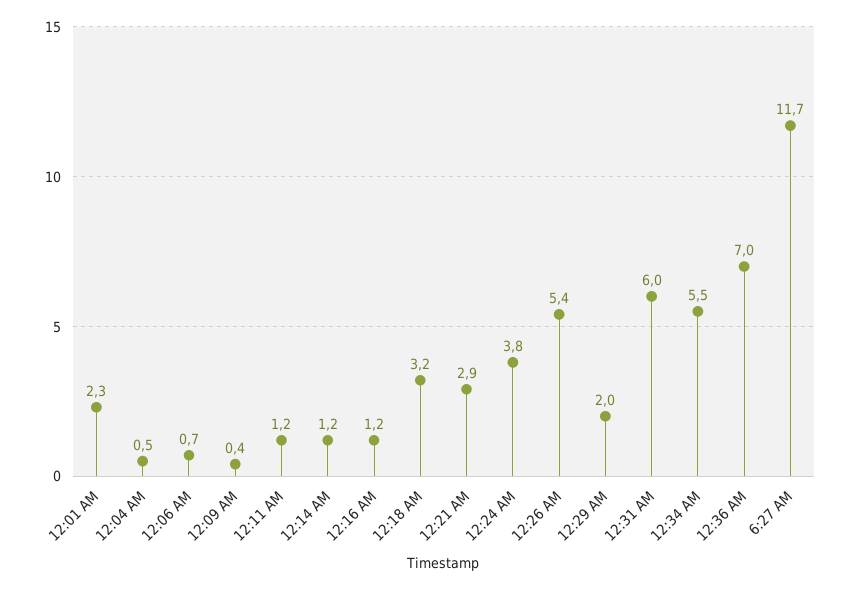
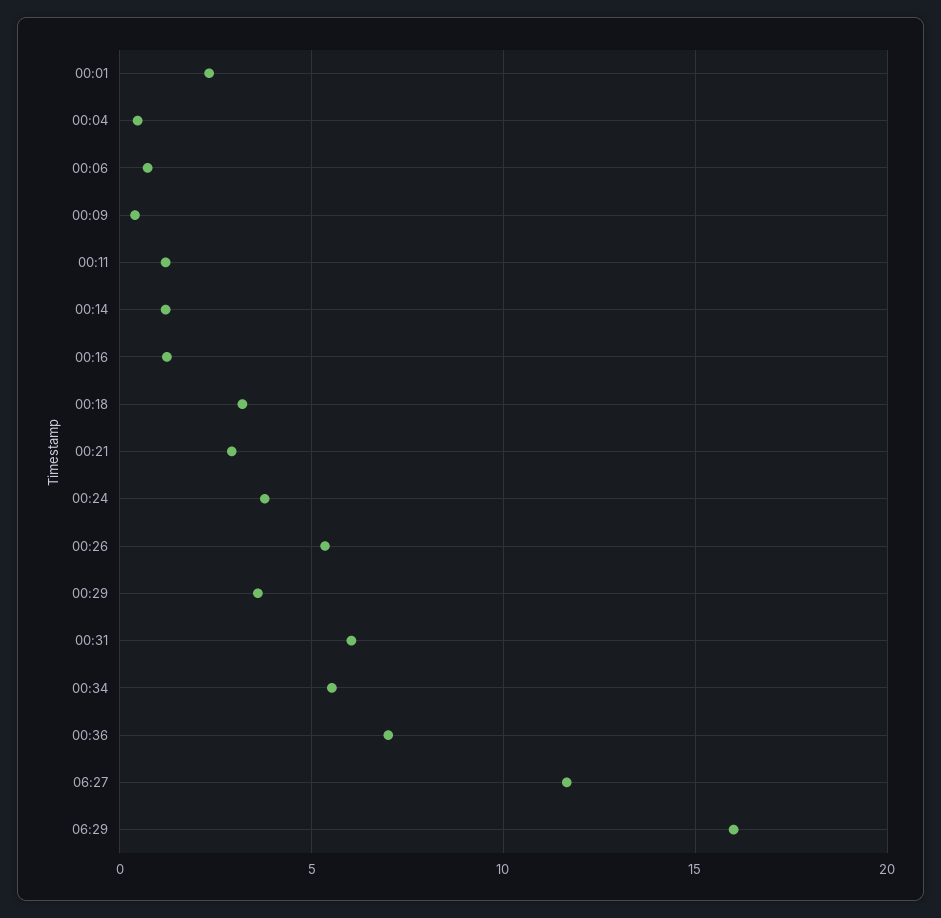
12:29 AM: 2 -> 3.5
06:29: none -> 16

